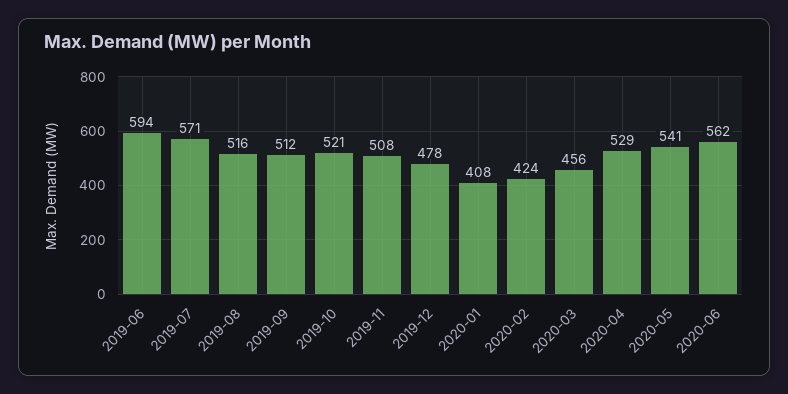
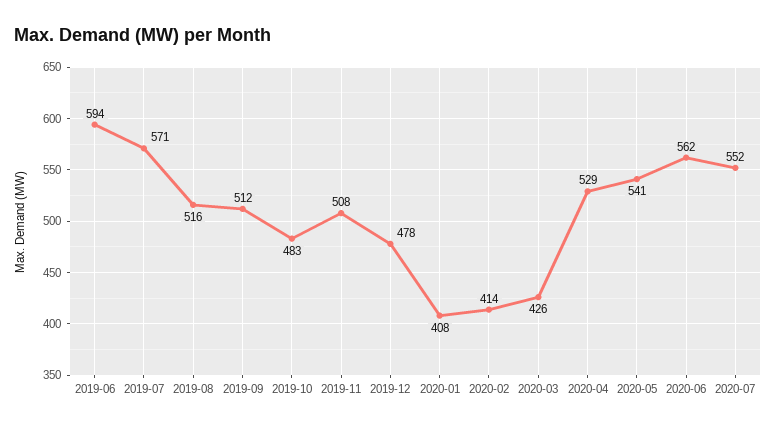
2019-10: 521 -> 483
2020-02: 424 -> 414
2020-03: 456 -> 426
2020-07: none -> 552

